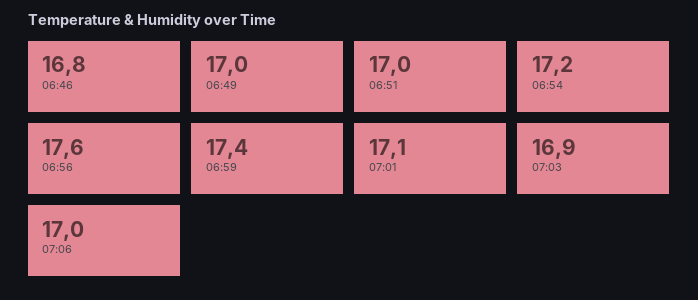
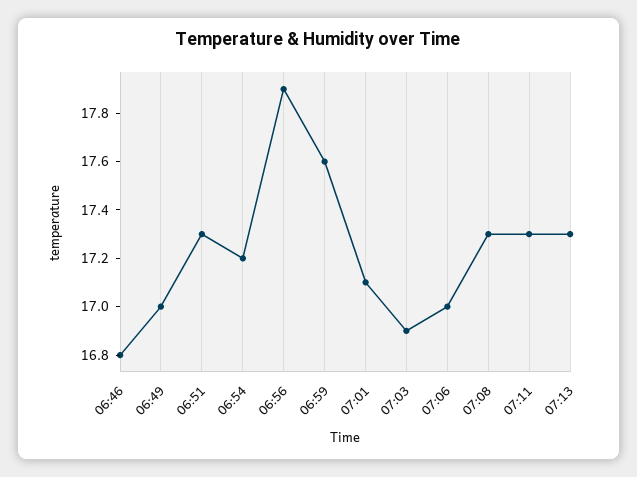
06:51: 17 -> 17.3
06:56: 17.6 -> 17.9
06:59: 17.4 -> 17.6
07:08: none -> 17.3
07:11: none -> 17.3
07:13: none -> 17.3

